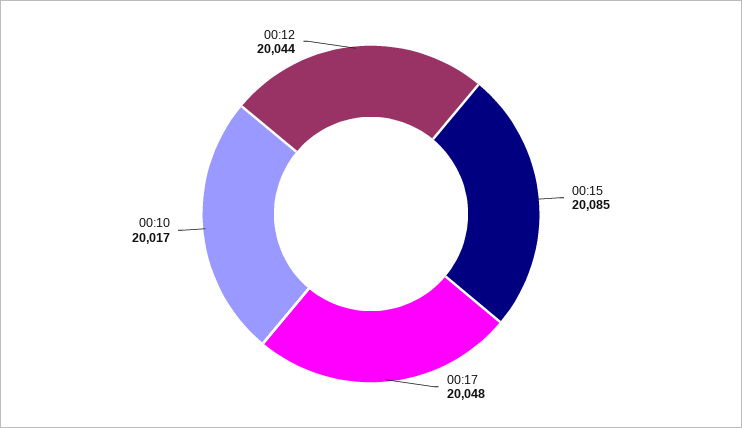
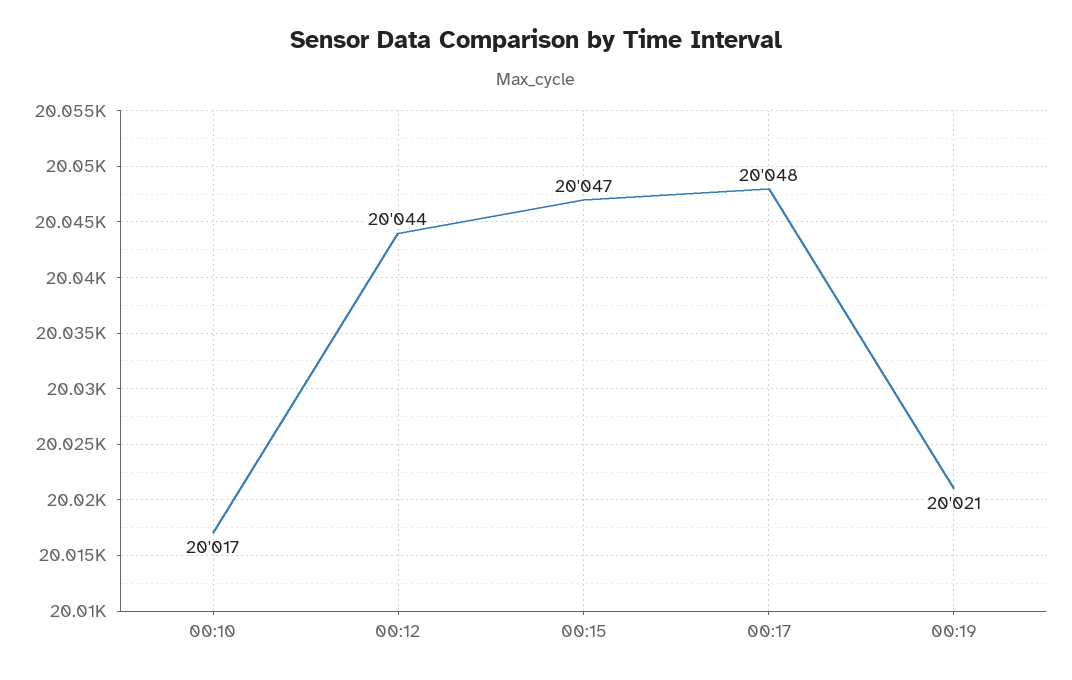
00:15: 20085 -> 20047
00:19: none -> 20021

